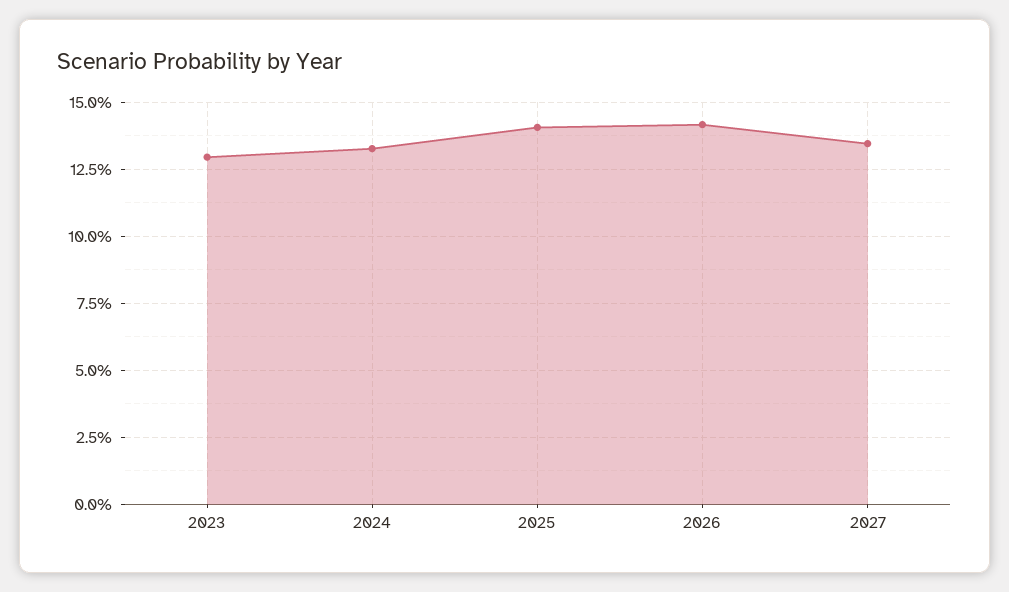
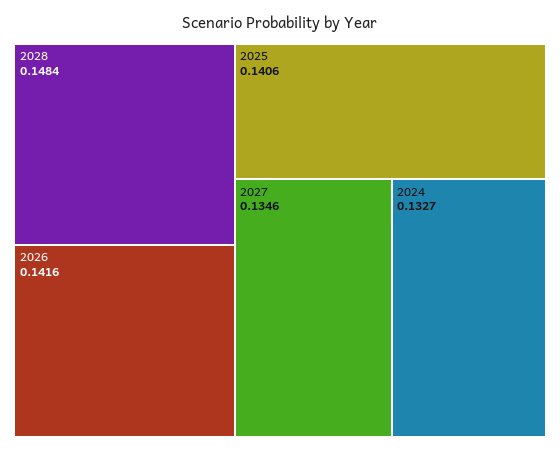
2023: 0.13 -> none
2028: none -> 0.1484

